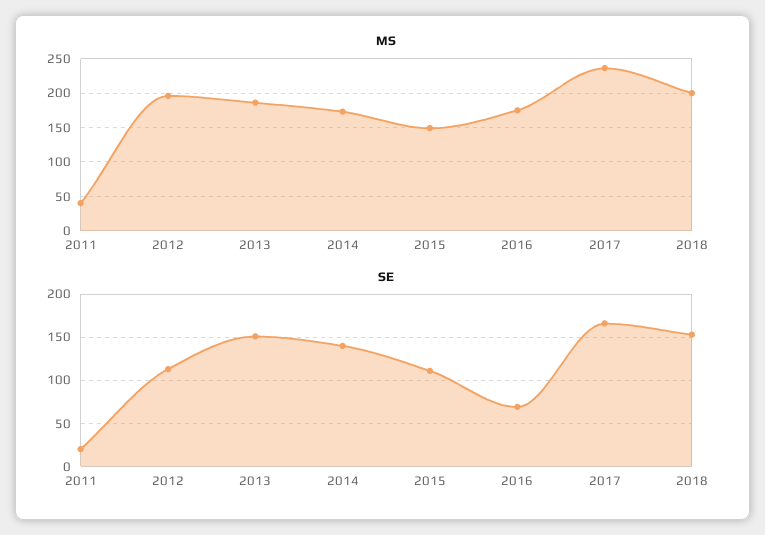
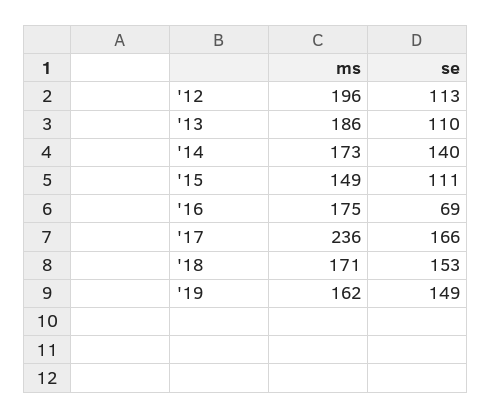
MS, 2011: 40 -> none
MS, 2018: 200 -> 171
SE, 2011: 20 -> none
SE, 2013: 150 -> 110
MS, '19: none -> 162
SE, '19: none -> 149

